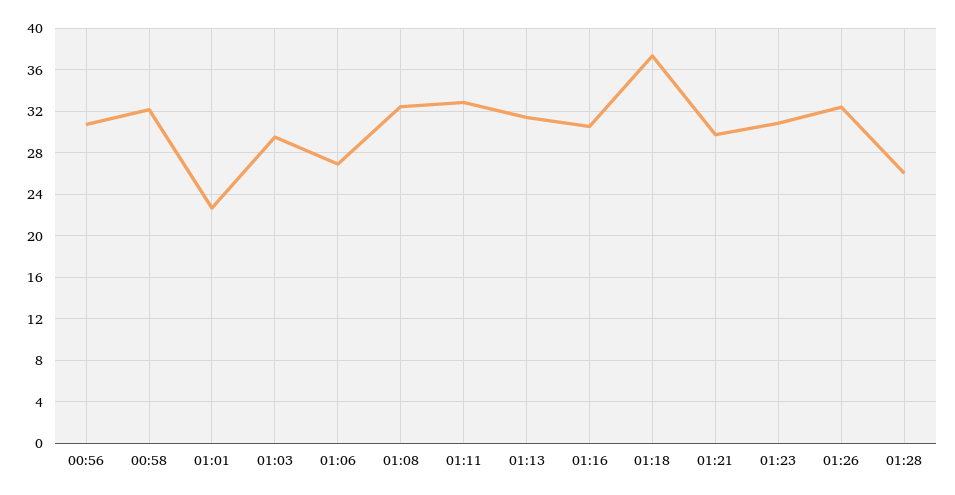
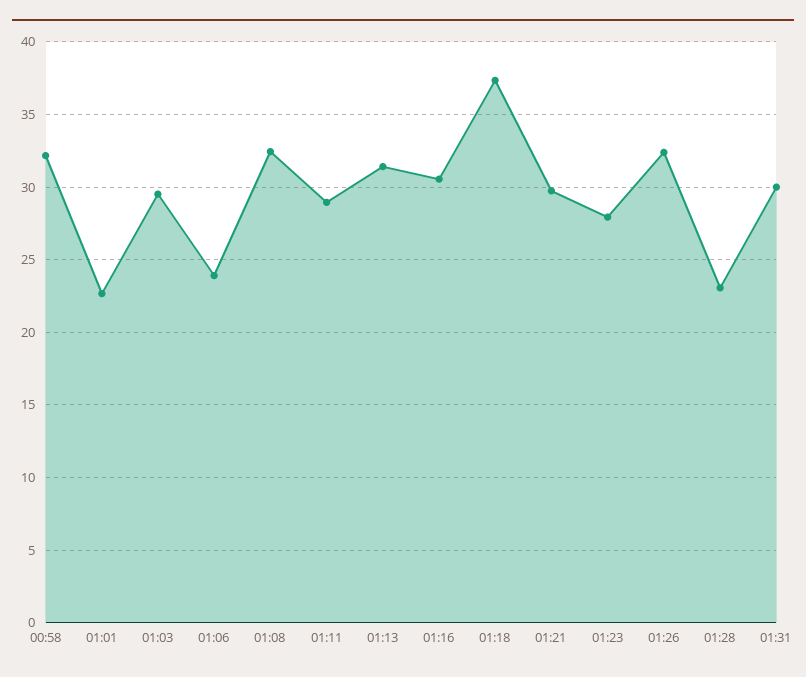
00:56: 31 -> none
01:06: 27 -> 24
01:11: 33 -> 29
01:23: 31 -> 28
01:28: 26 -> 23
01:31: none -> 30

